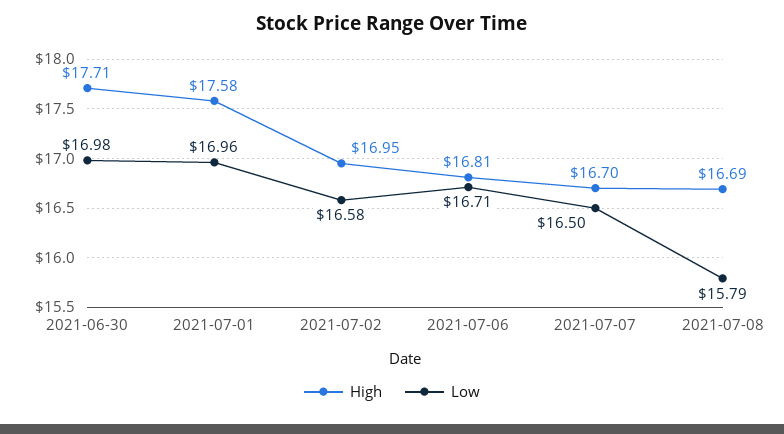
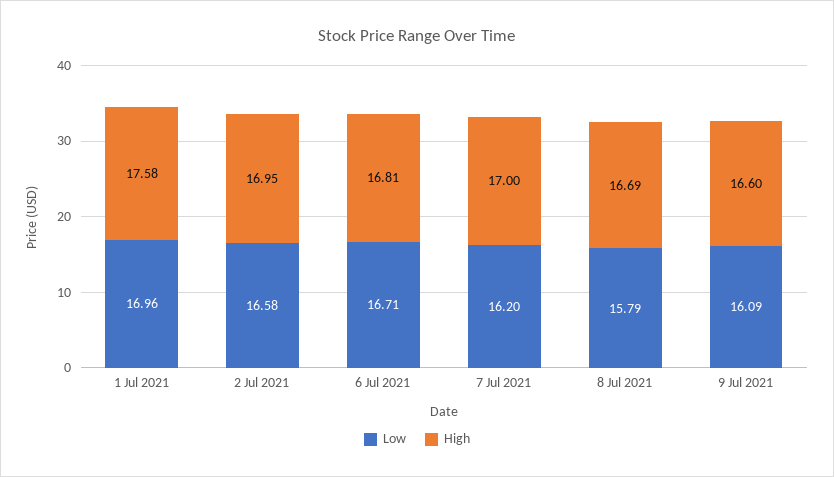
High, 2021-06-30: 17.71 -> none
Low, 2021-06-30: 16.98 -> none
High, 2021-07-07: 16.7 -> 17
Low, 2021-07-07: 16.5 -> 16.2
Low, 9 Jul 2021: none -> 16.09
High, 9 Jul 2021: none -> 16.6

